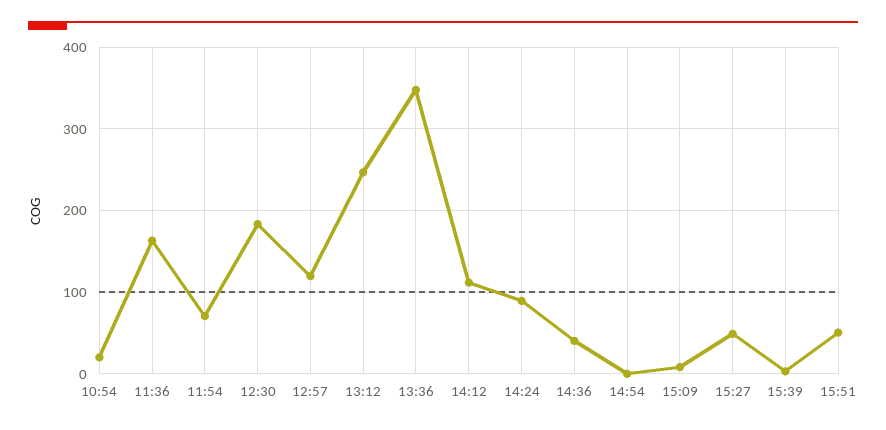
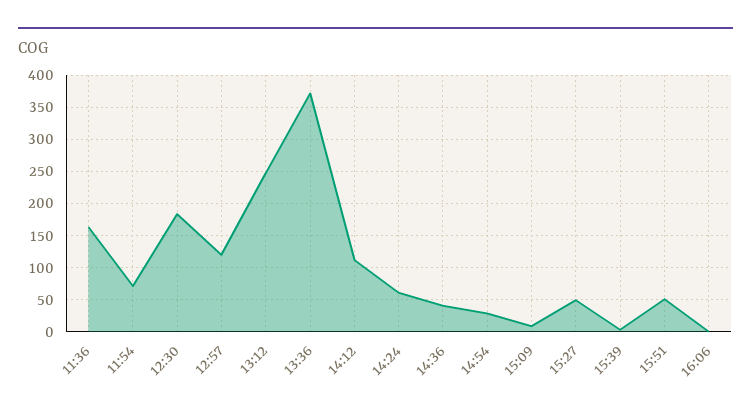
10:54: 20 -> none
13:36: 350 -> 370
14:24: 90 -> 60
14:54: 0 -> 30
16:06: none -> 0

